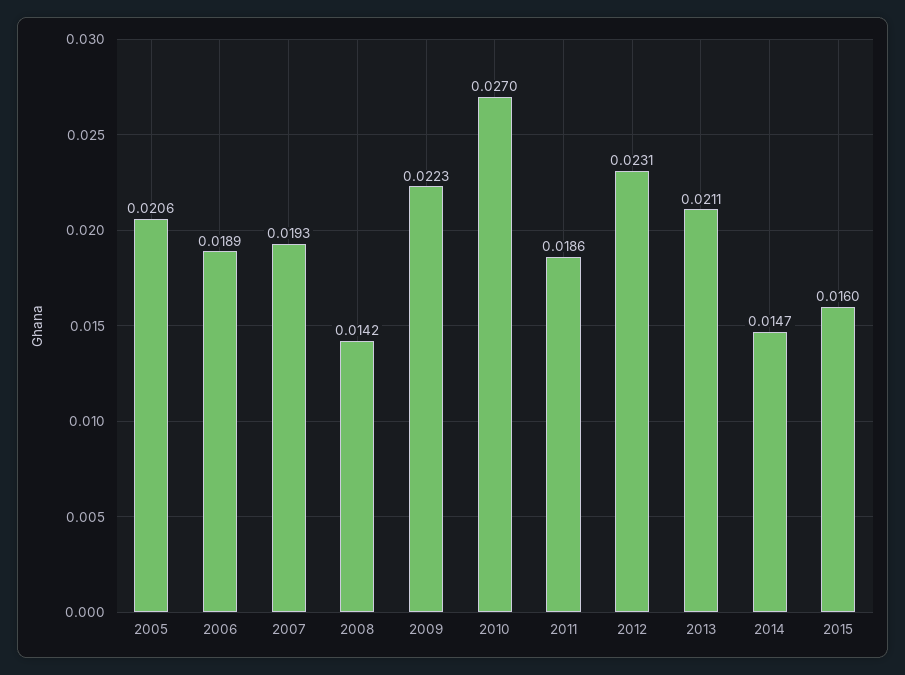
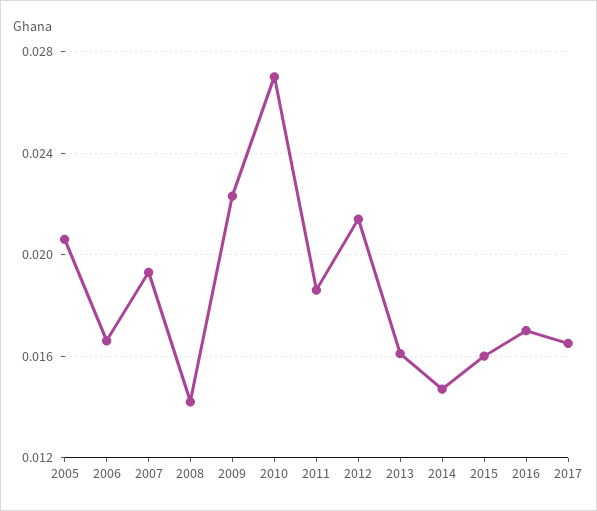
2006: 0.0189 -> 0.0165
2012: 0.0231 -> 0.0215
2013: 0.0211 -> 0.016
2016: none -> 0.017
2017: none -> 0.0165

